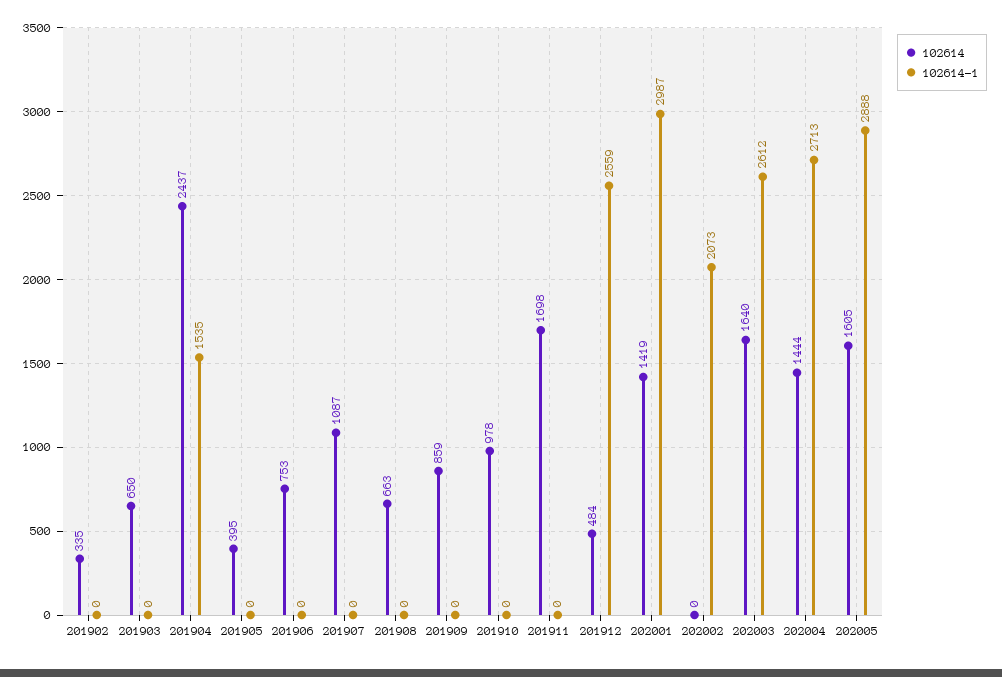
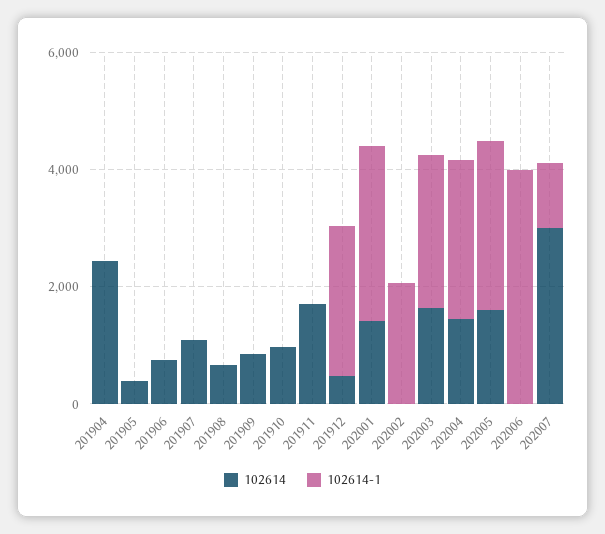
102614, 201902: 335 -> none
102614-1, 201902: 0 -> none
102614, 201903: 650 -> none
102614-1, 201903: 0 -> none
102614-1, 201904: 1535 -> 0
102614, 202006: none -> 0
102614-1, 202006: none -> 4000
102614, 202007: none -> 3000
102614-1, 202007: none -> 1000

